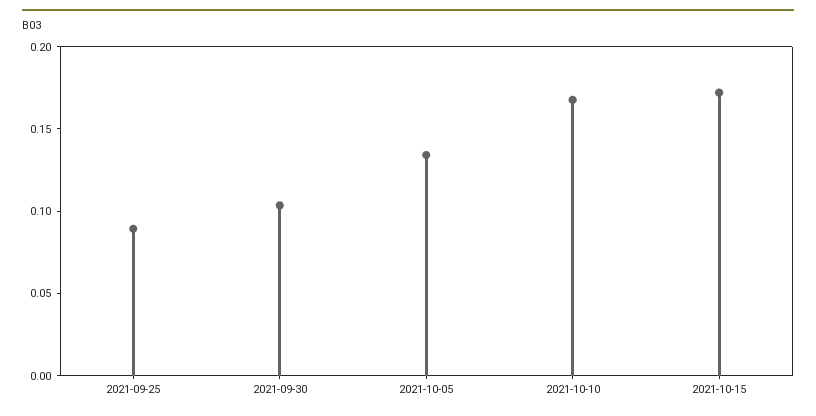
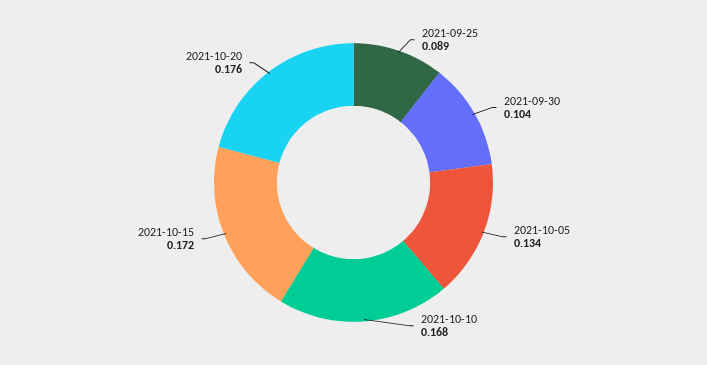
2021-10-20: none -> 0.176

